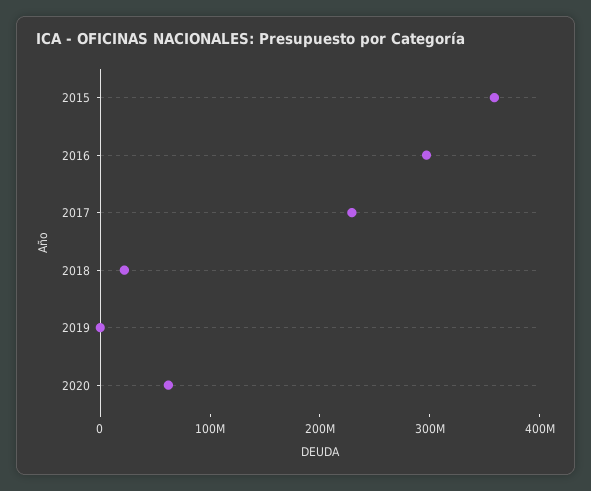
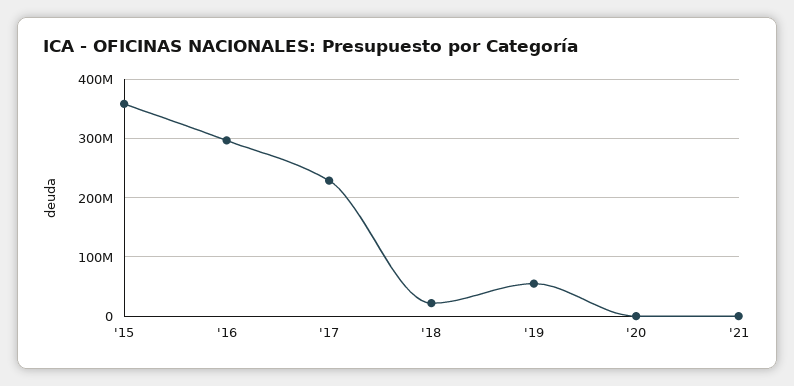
2019: 0 -> 60000000
2020: 60000000 -> 0
'21: none -> 0

